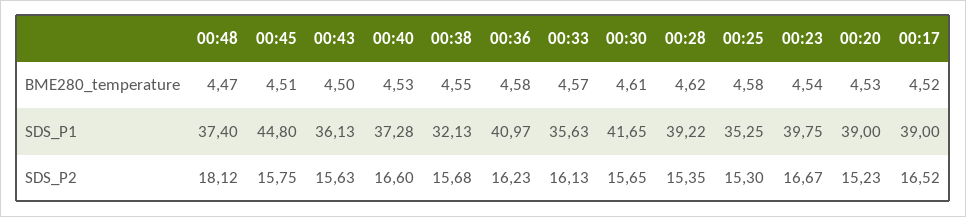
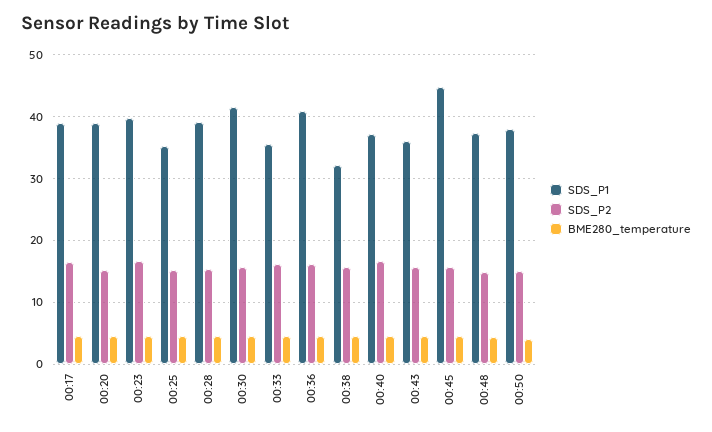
SDS_P2, 00:48: 18.12 -> 15
SDS_P1, 00:50: none -> 38
SDS_P2, 00:50: none -> 15
BME280_temperature, 00:50: none -> 4

